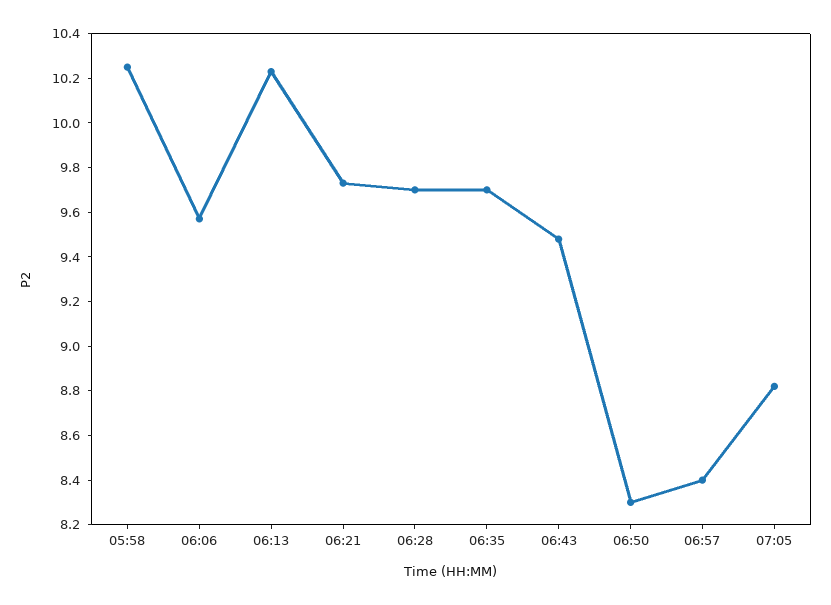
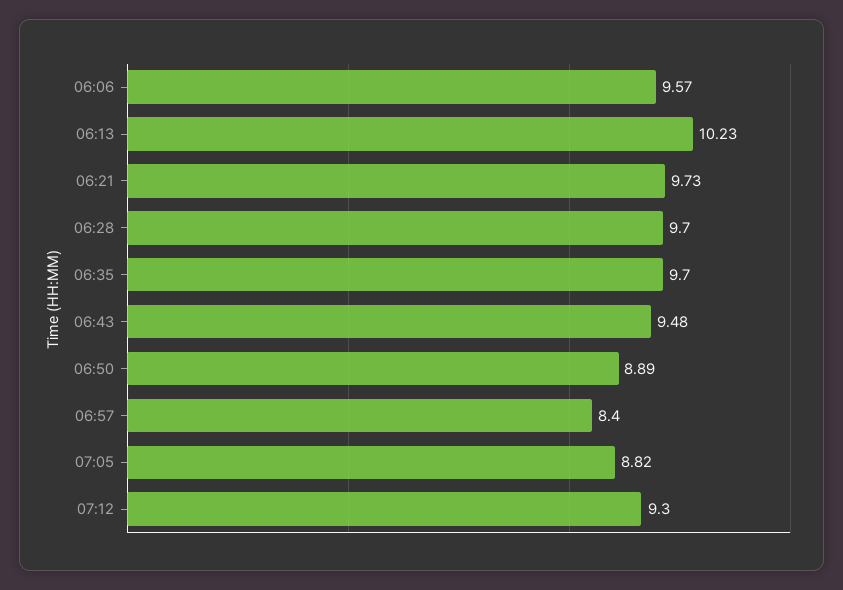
05:58: 10.25 -> none
06:50: 8.3 -> 8.89
07:12: none -> 9.3

